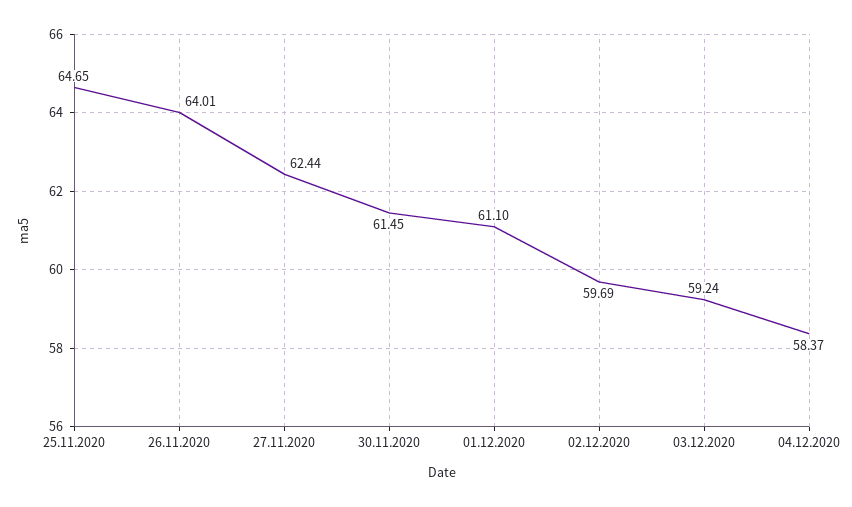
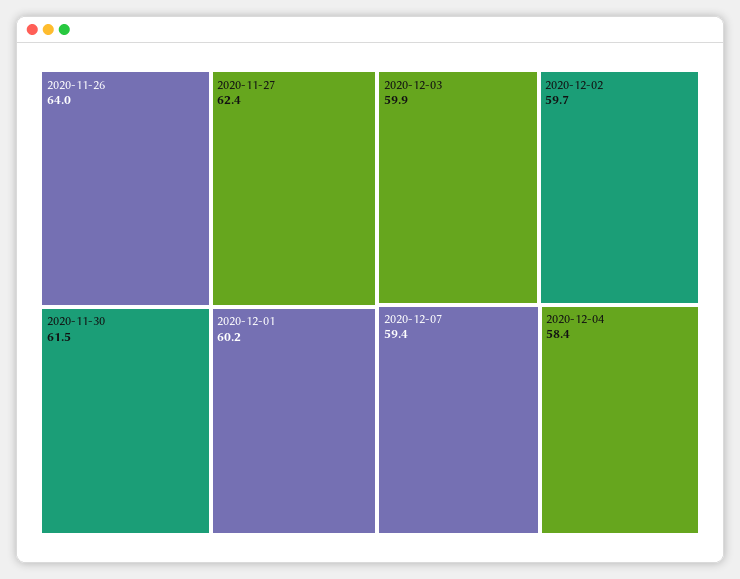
25.11.2020: 64.65 -> none
01.12.2020: 61.1 -> 60.2
03.12.2020: 59.24 -> 59.9
2020-12-07: none -> 59.4

